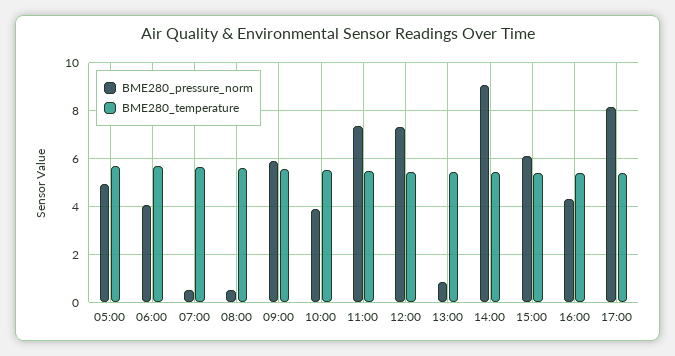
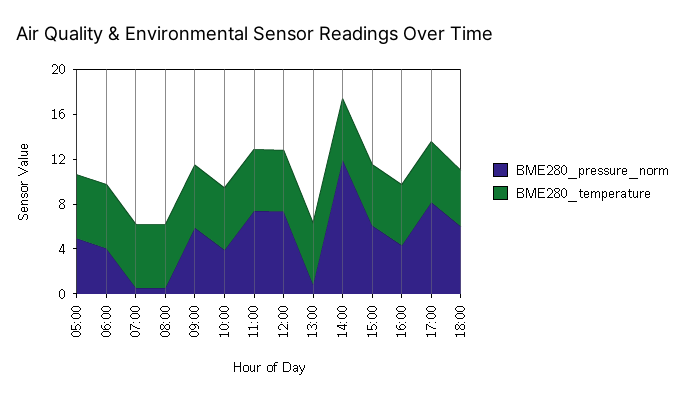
BME280_pressure_norm, 14:00: 9 -> 12
BME280_pressure_norm, 18:00: none -> 6
BME280_temperature, 18:00: none -> 5

